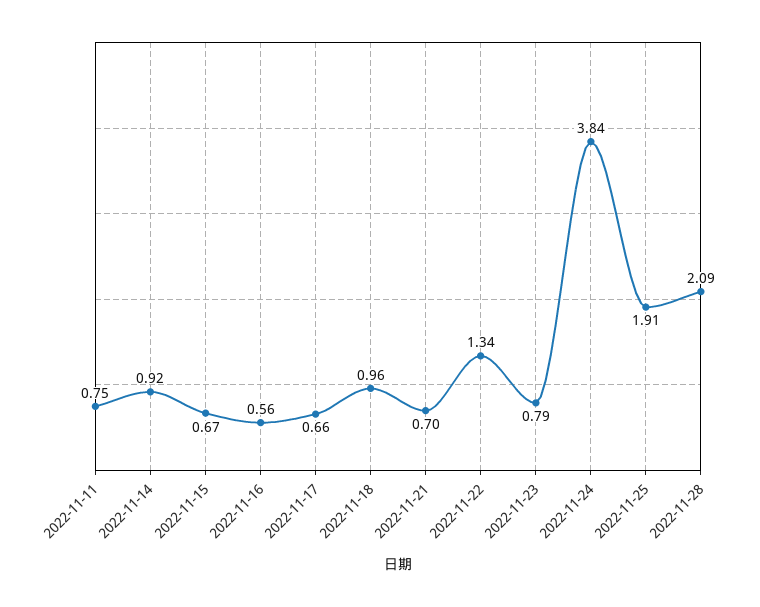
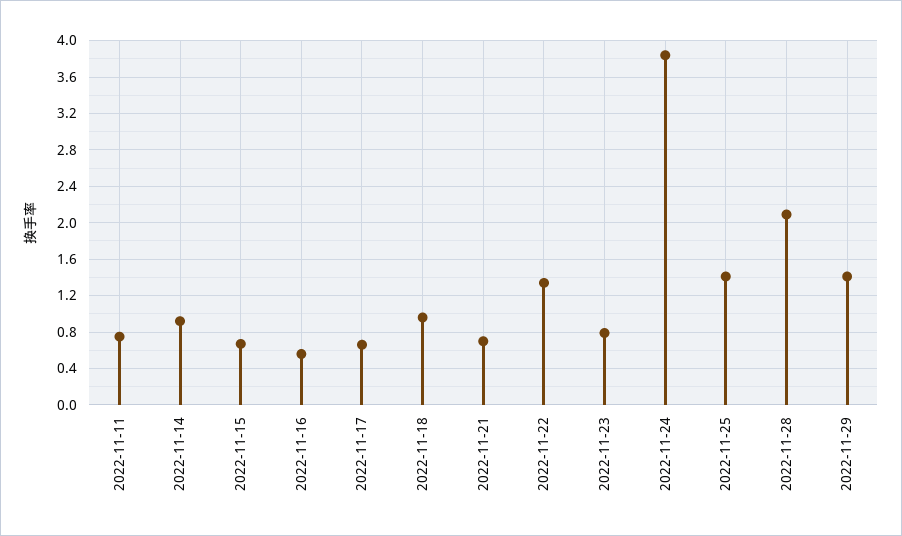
2022-11-25: 1.91 -> 1.4
2022-11-29: none -> 1.4

